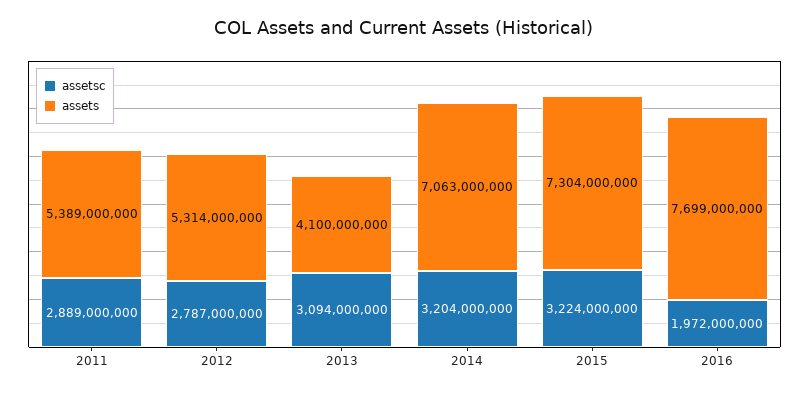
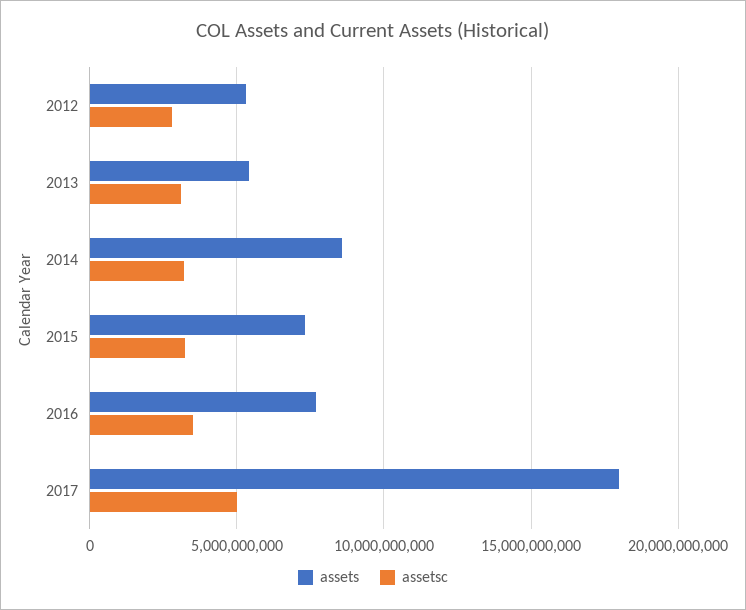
assetsc, 2011: 2889000000 -> none
assets, 2011: 5389000000 -> none
assets, 2013: 4100000000 -> 5500000000
assets, 2014: 7063000000 -> 8500000000
assetsc, 2016: 1972000000 -> 3500000000
assets, 2017: none -> 18000000000
assetsc, 2017: none -> 5000000000

